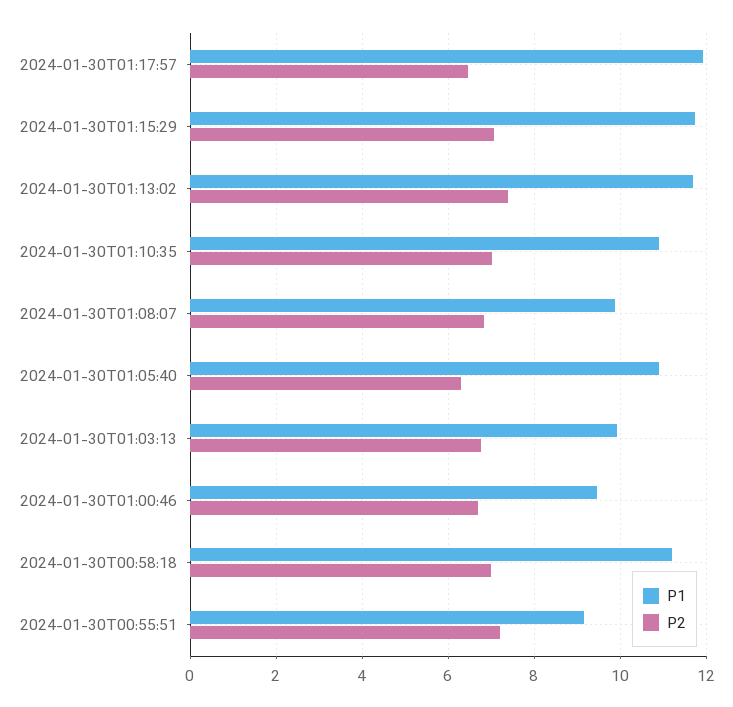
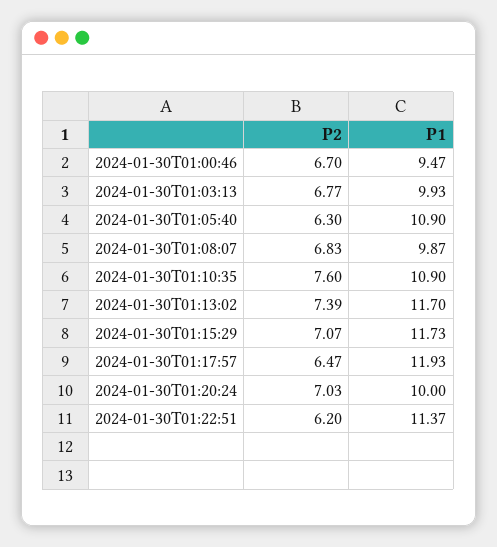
P2, 2024-01-30T01:10:35: 7 -> 7.6
P1, 2024-01-30T00:58:18: 11.2 -> none
P2, 2024-01-30T00:58:18: 7 -> none
P1, 2024-01-30T00:55:51: 9.2 -> none
P2, 2024-01-30T00:55:51: 7.2 -> none
P2, 2024-01-30T01:20:24: none -> 7.03
P1, 2024-01-30T01:20:24: none -> 10
P2, 2024-01-30T01:22:51: none -> 6.2
P1, 2024-01-30T01:22:51: none -> 11.37

